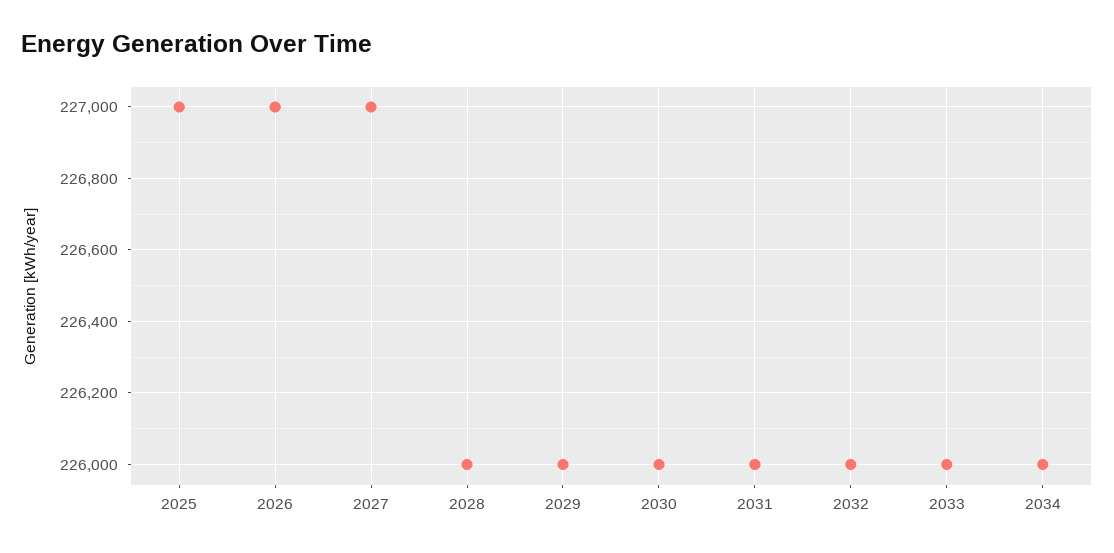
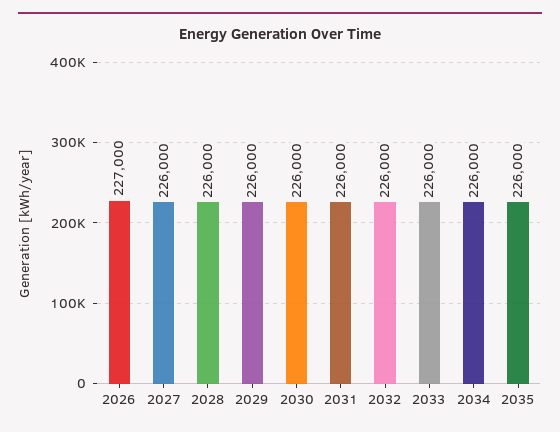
2025: 227000 -> none
2027: 227000 -> 226000
2035: none -> 226000

